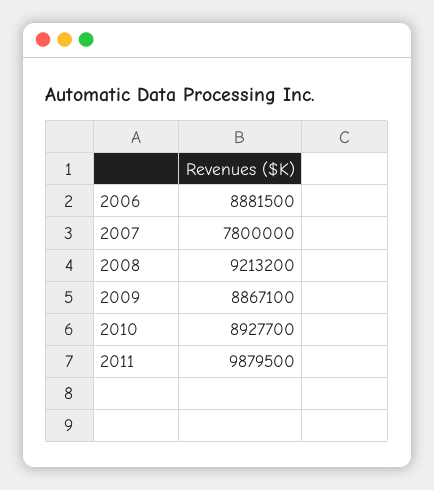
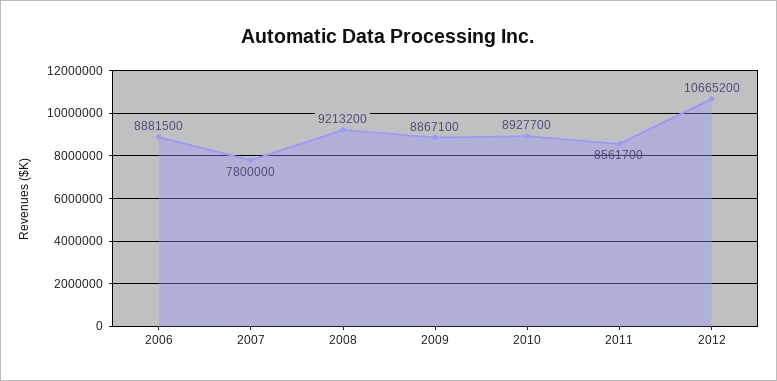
2011: 9879500 -> 8561700
2012: none -> 10665200

